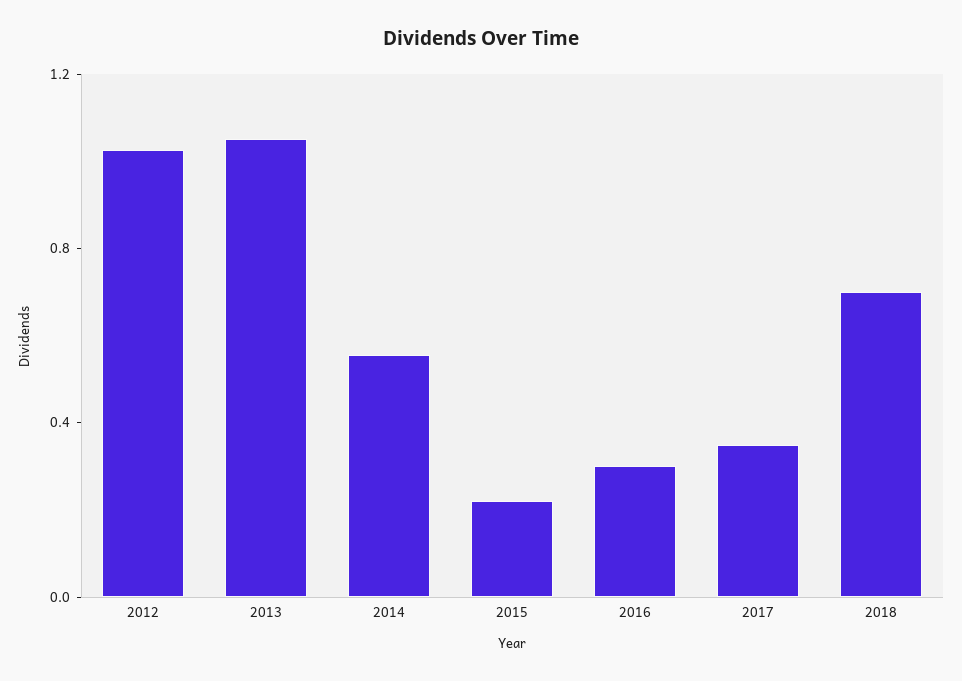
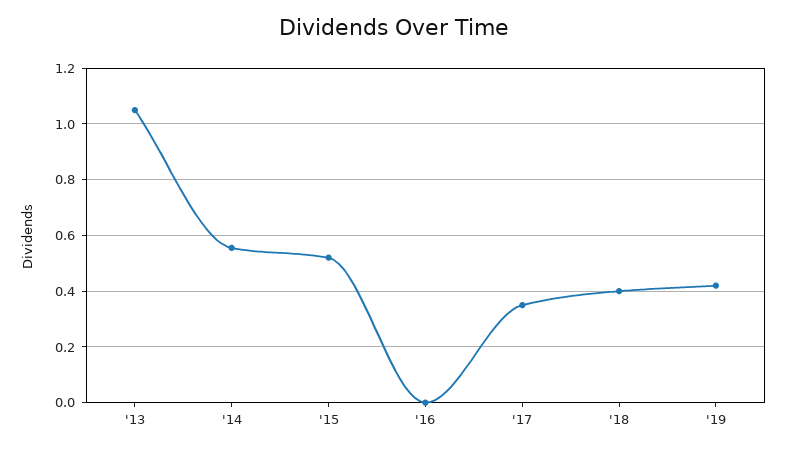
2012: 1 -> none
2015: 0.2 -> 0.525
2016: 0.3 -> 0
2018: 0.7 -> 0.4
'19: none -> 0.425

